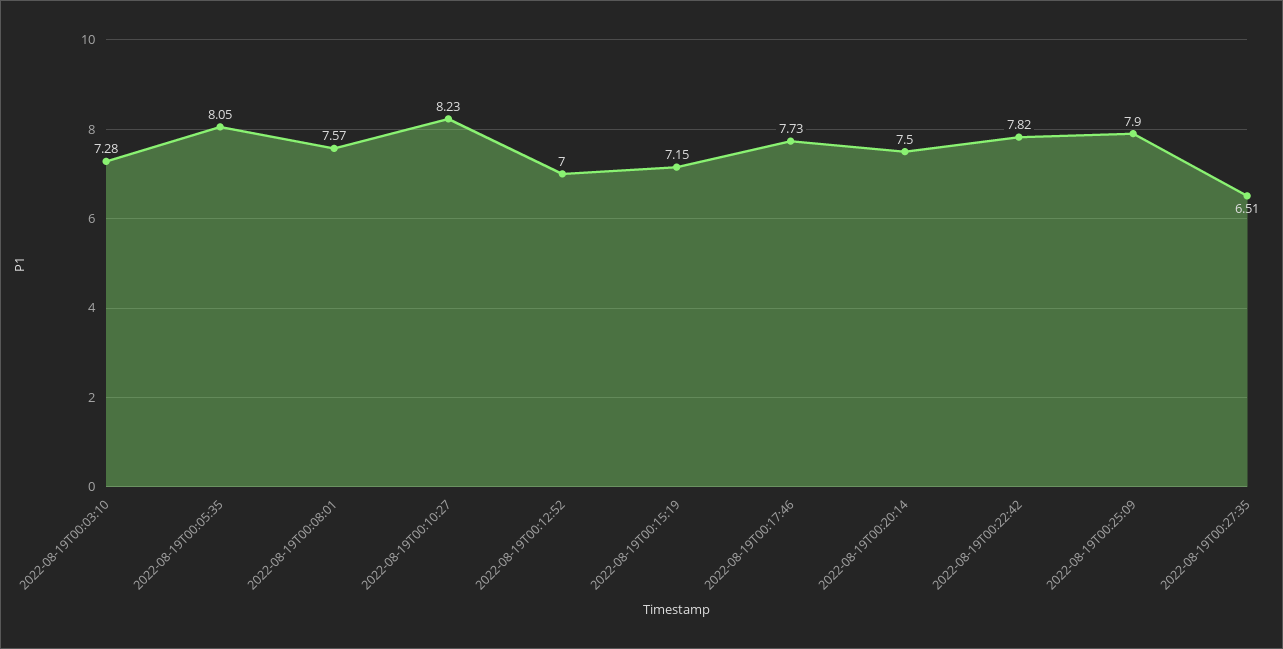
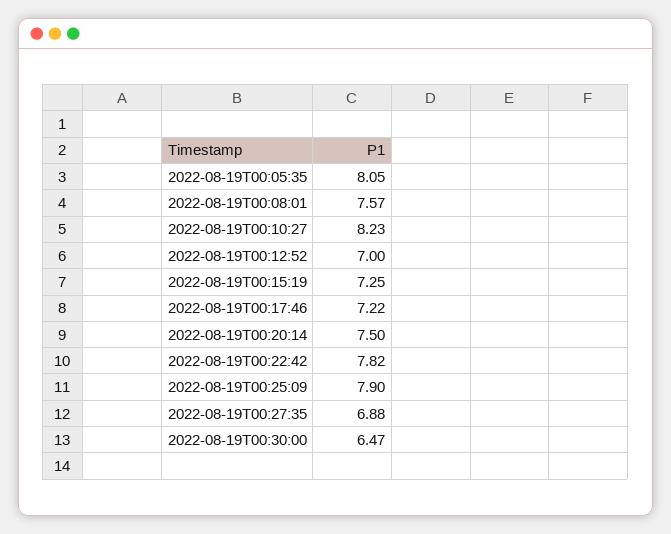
2022-08-19T00:03:10: 7.28 -> none
2022-08-19T00:15:19: 7.15 -> 7.25
2022-08-19T00:17:46: 7.73 -> 7.22
2022-08-19T00:27:35: 6.51 -> 6.88
2022-08-19T00:30:00: none -> 6.47

